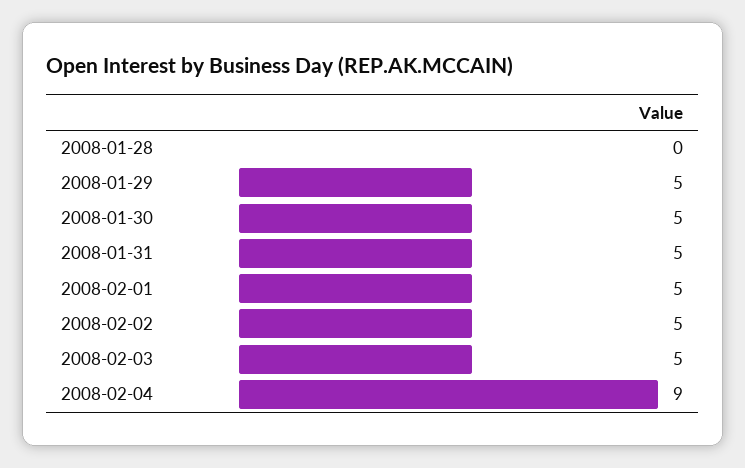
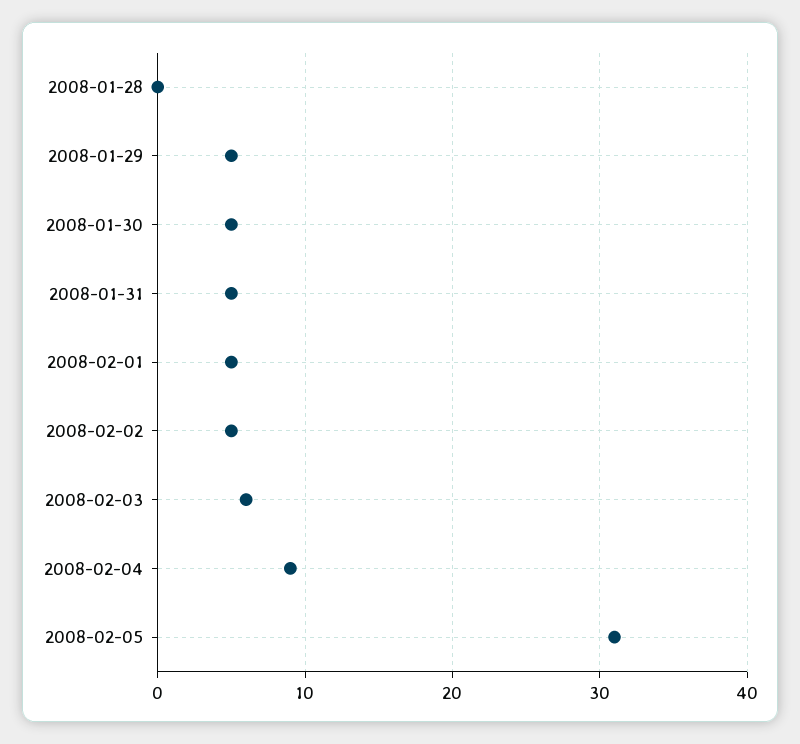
2008-02-03: 5 -> 6
2008-02-05: none -> 31

